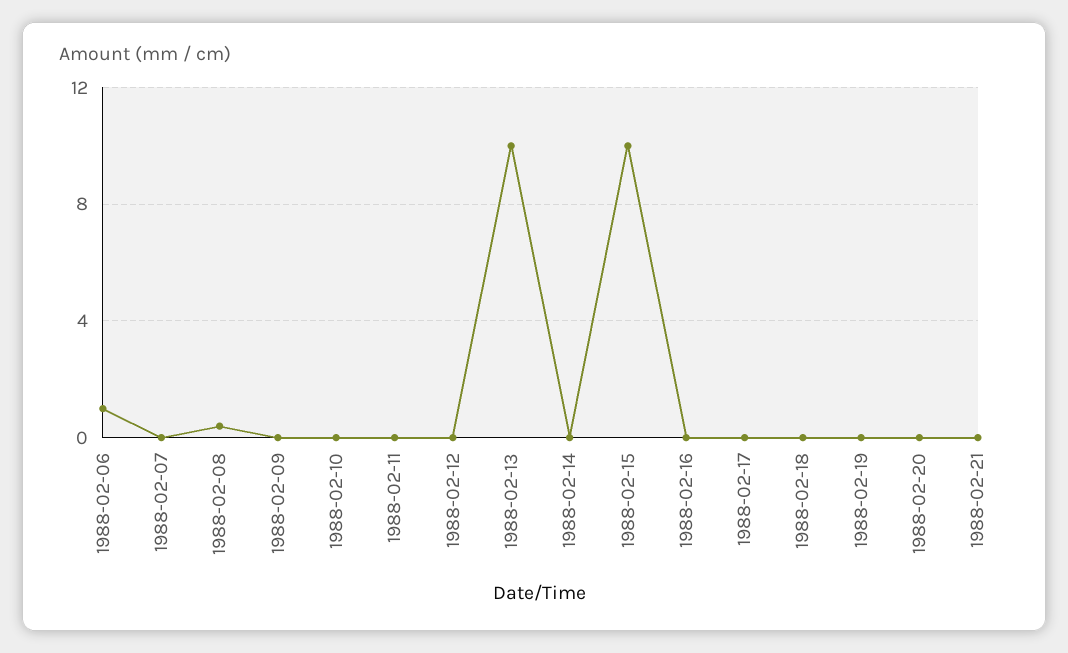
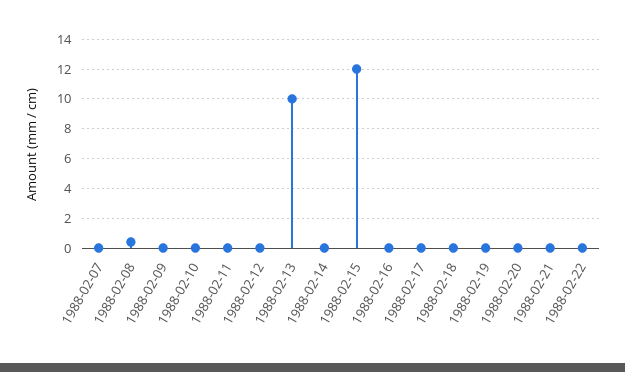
1988-02-06: 1 -> none
1988-02-15: 10 -> 12
1988-02-22: none -> 0

